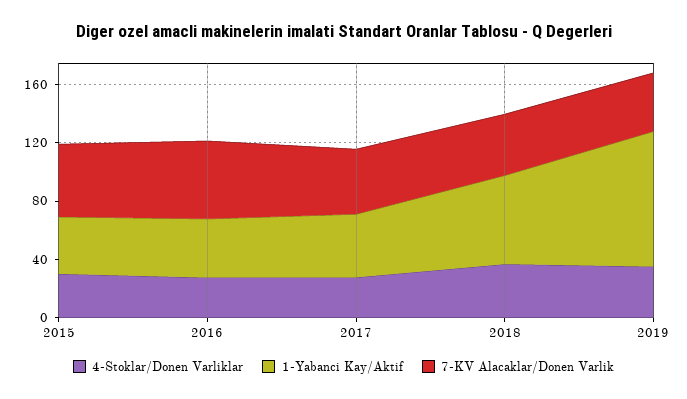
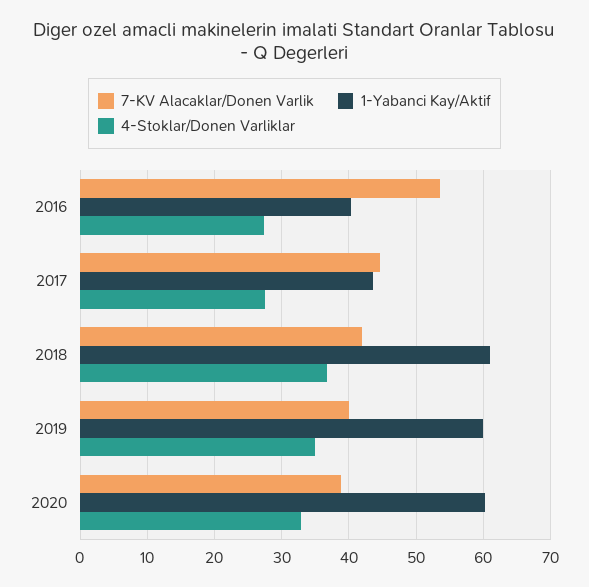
4-Stoklar/Donen Varliklar, 2015: 30 -> none
1-Yabanci Kay/Aktif, 2015: 40 -> none
7-KV Alacaklar/Donen Varlik, 2015: 50 -> none
1-Yabanci Kay/Aktif, 2019: 90 -> 60
7-KV Alacaklar/Donen Varlik, 2020: none -> 39
1-Yabanci Kay/Aktif, 2020: none -> 60
4-Stoklar/Donen Varliklar, 2020: none -> 33

